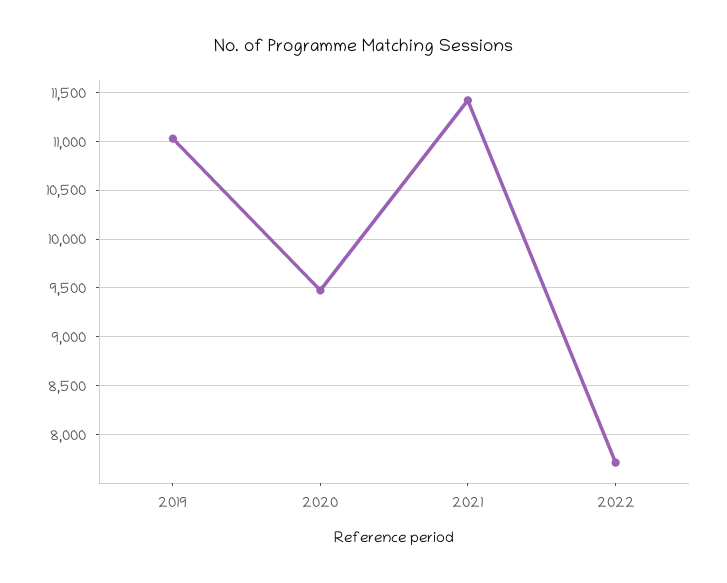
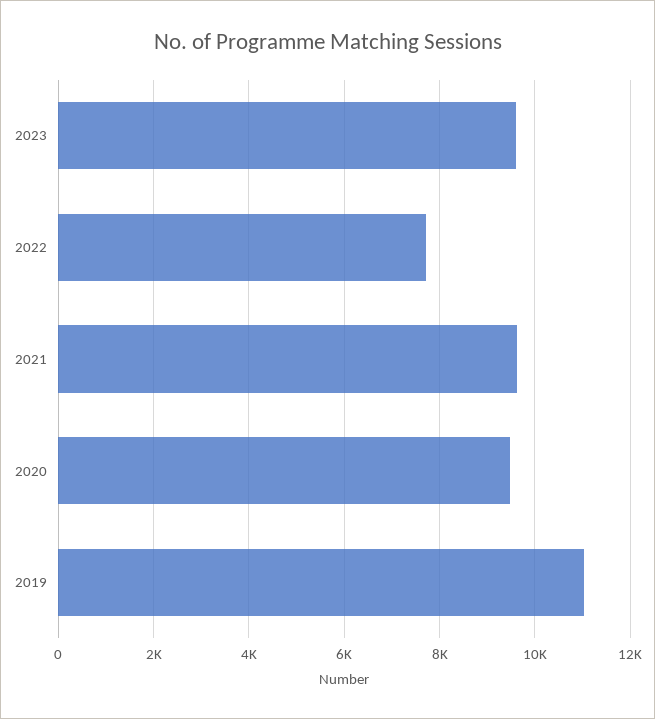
2021: 11400 -> 9600
2023: none -> 9600

